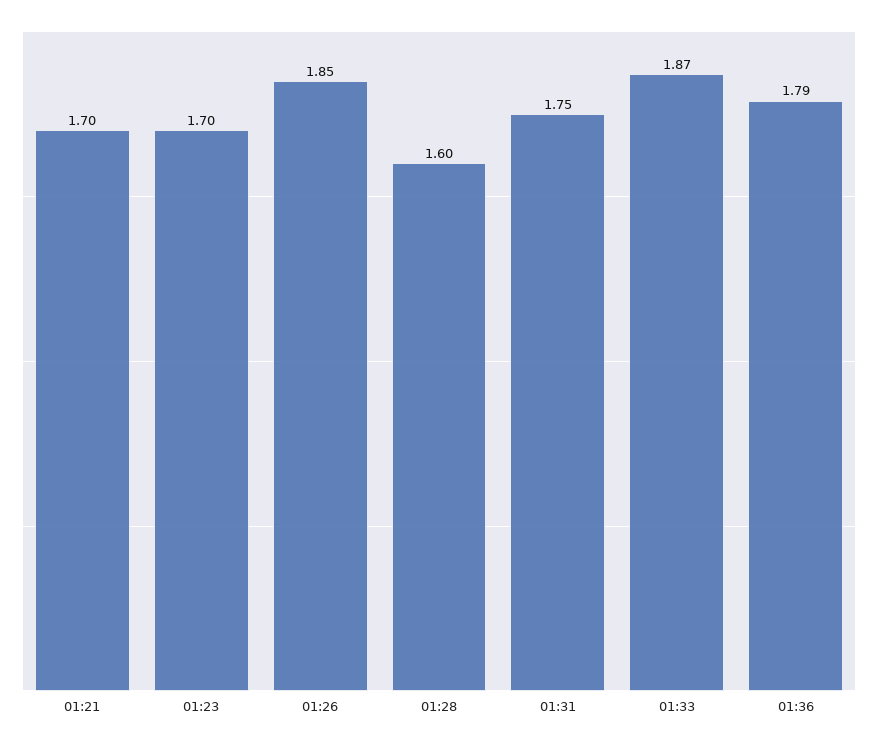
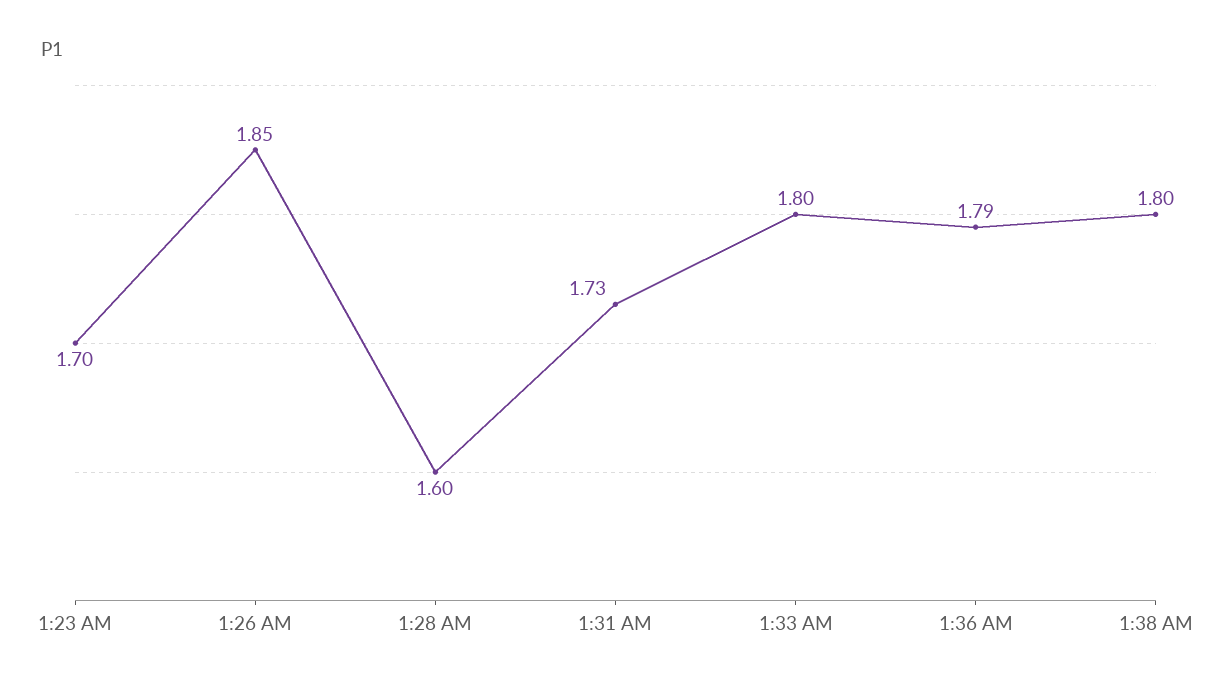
01:21: 1.7 -> none
01:31: 1.75 -> 1.73
01:33: 1.87 -> 1.8
1:38 AM: none -> 1.8

